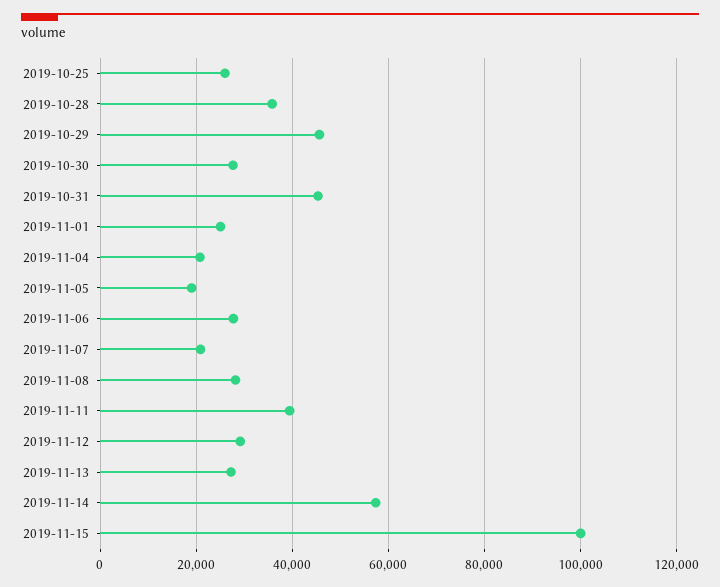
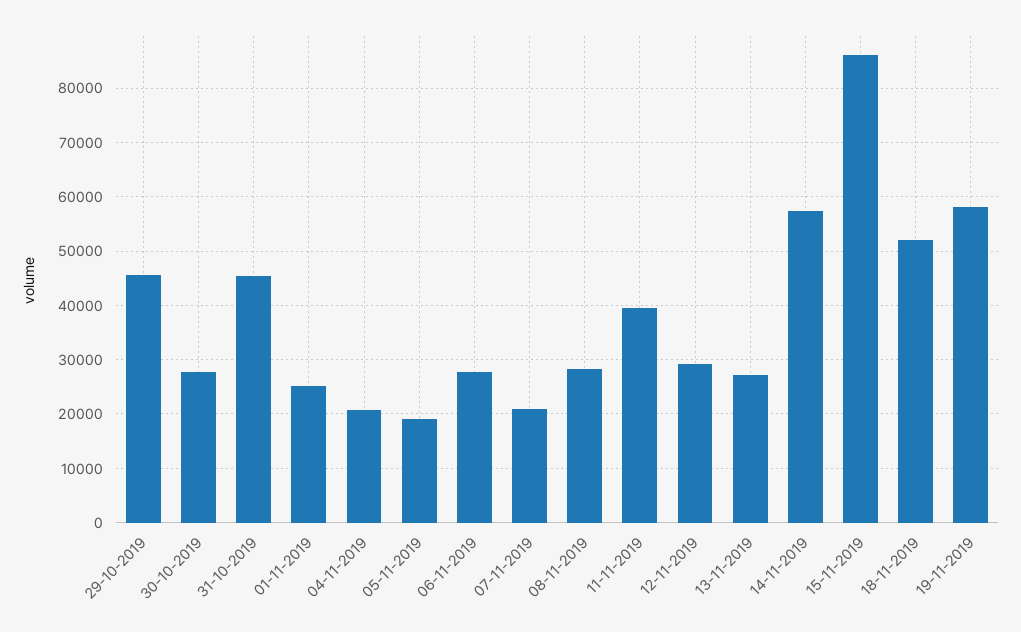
2019-10-25: 26000 -> none
2019-10-28: 36000 -> none
2019-11-15: 100000 -> 86000
18-11-2019: none -> 52000
19-11-2019: none -> 58000

